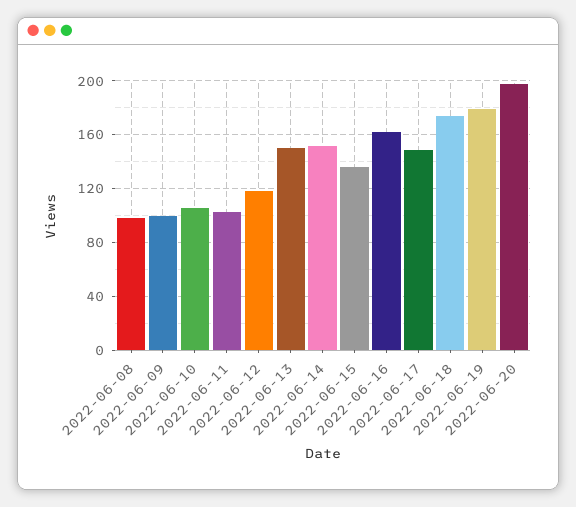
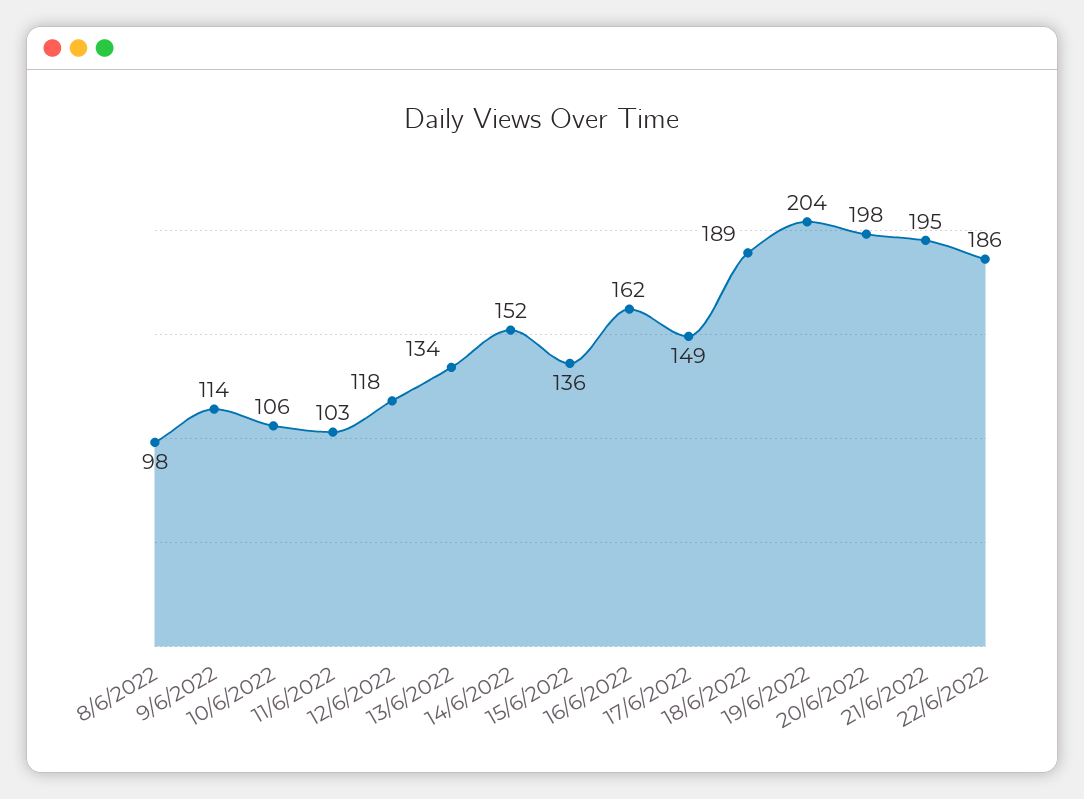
2022-06-09: 100 -> 114
2022-06-13: 150 -> 134
2022-06-18: 175 -> 189
2022-06-19: 180 -> 204
21/6/2022: none -> 195
22/6/2022: none -> 186

